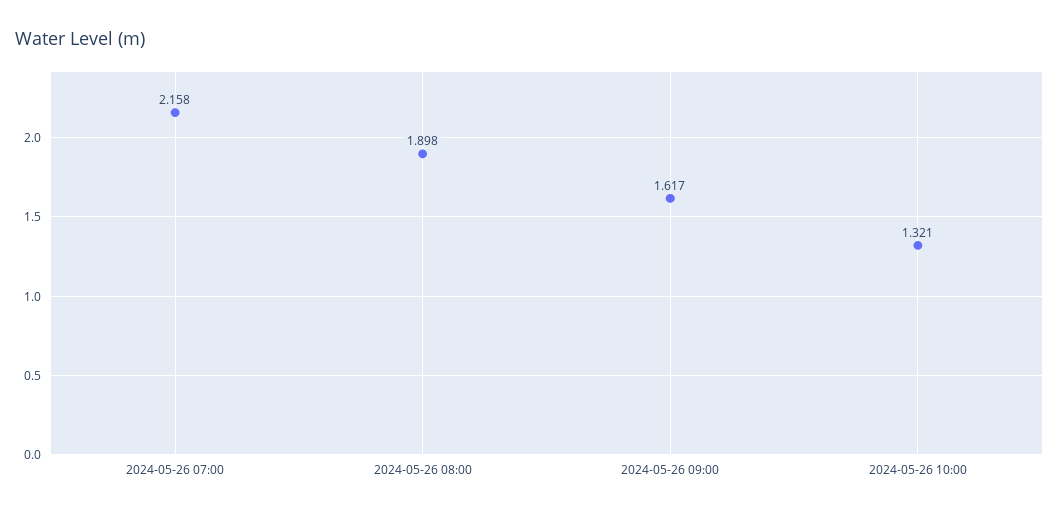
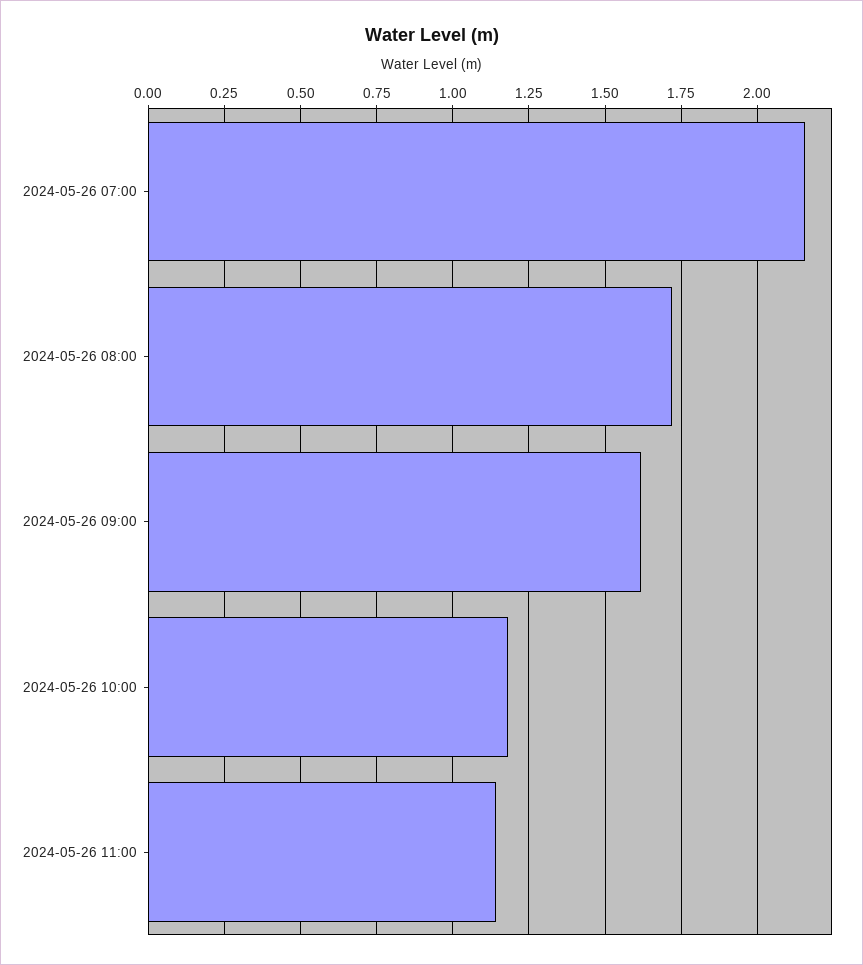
2024-05-26 08:00: 1.898 -> 1.725
2024-05-26 10:00: 1.321 -> 1.175
2024-05-26 11:00: none -> 1.15

